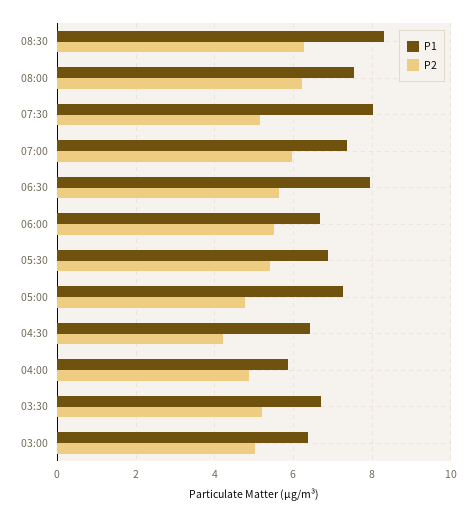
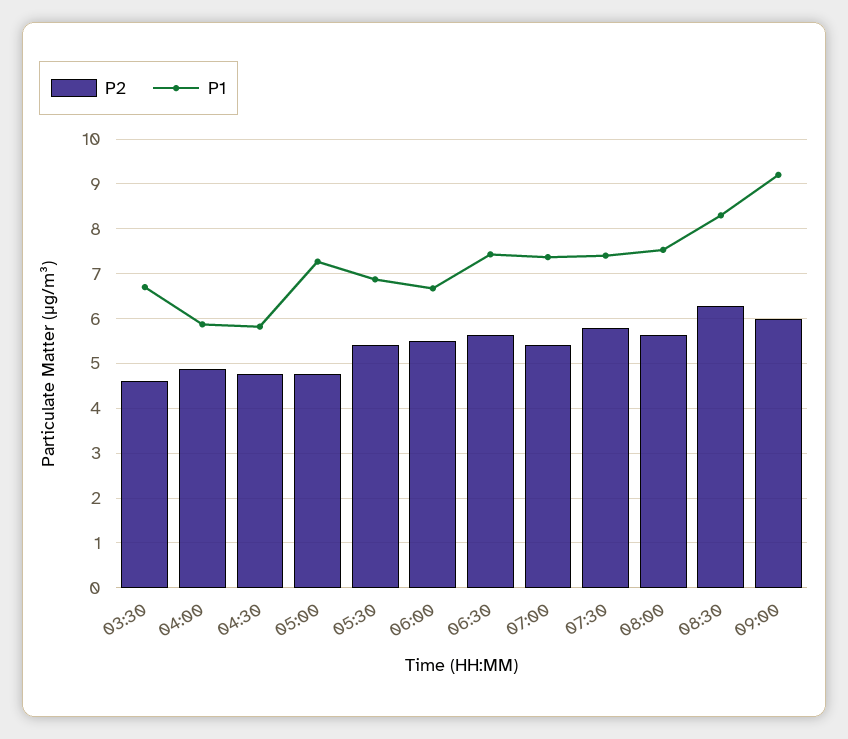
P2, 08:00: 6.2 -> 5.6
P1, 07:30: 8 -> 7.4
P2, 07:30: 5.2 -> 5.8
P2, 07:00: 6 -> 5.4
P1, 06:30: 8 -> 7.4
P1, 04:30: 6.4 -> 5.8
P2, 04:30: 4.2 -> 4.8
P2, 03:30: 5.2 -> 4.6
P1, 03:00: 6.4 -> none
P2, 03:00: 5 -> none
P2, 09:00: none -> 6
P1, 09:00: none -> 9.2

